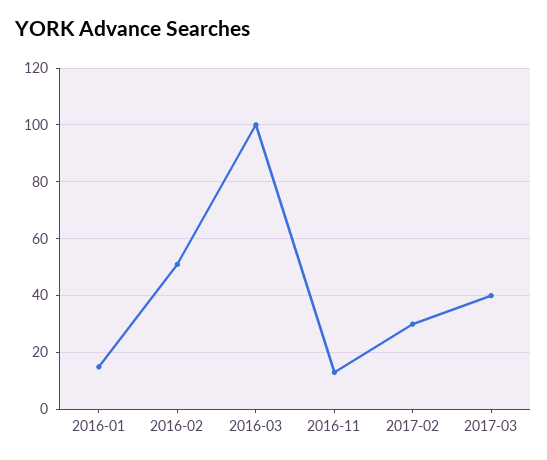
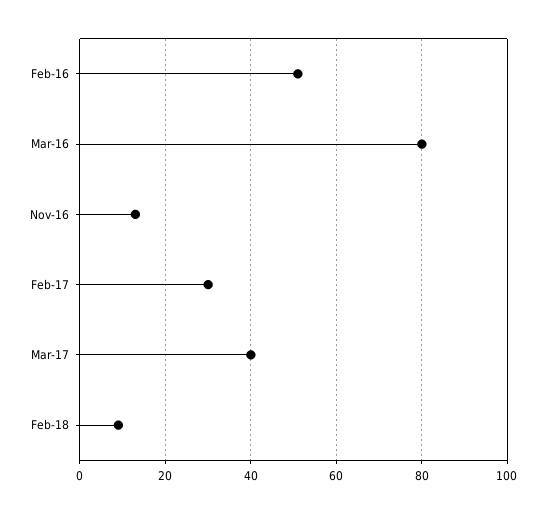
2016-01: 15 -> none
2016-03: 100 -> 80
Feb-18: none -> 10

